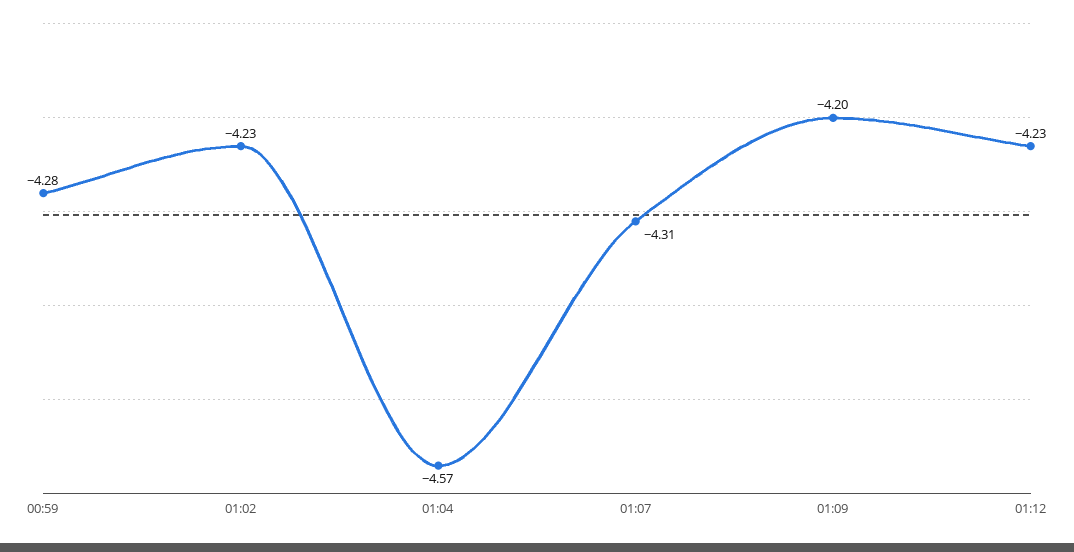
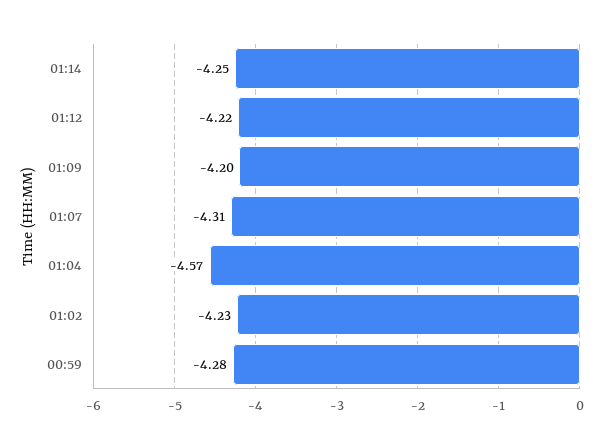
01:12: -4.23 -> -4.22
01:14: none -> -4.25

